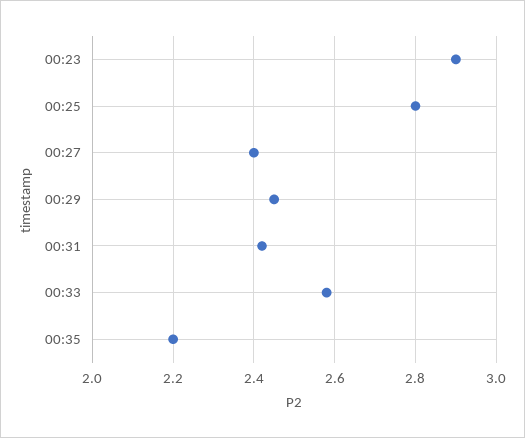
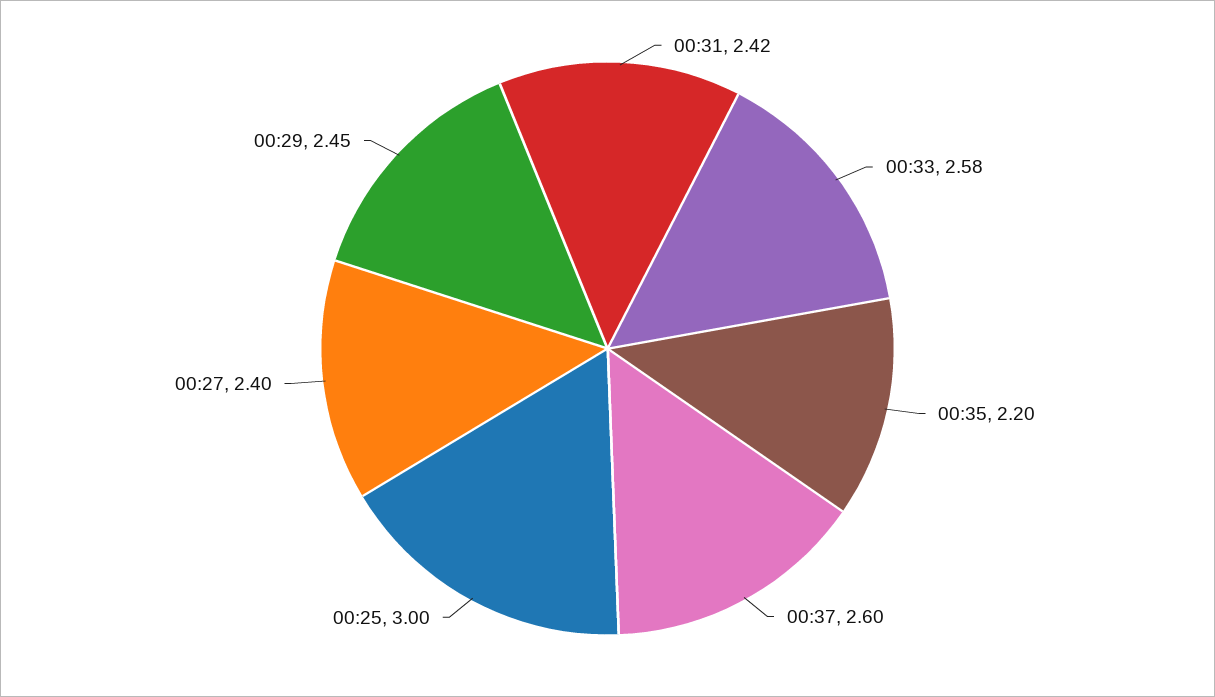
00:23: 2.9 -> none
00:25: 2.8 -> 3
00:37: none -> 2.6

